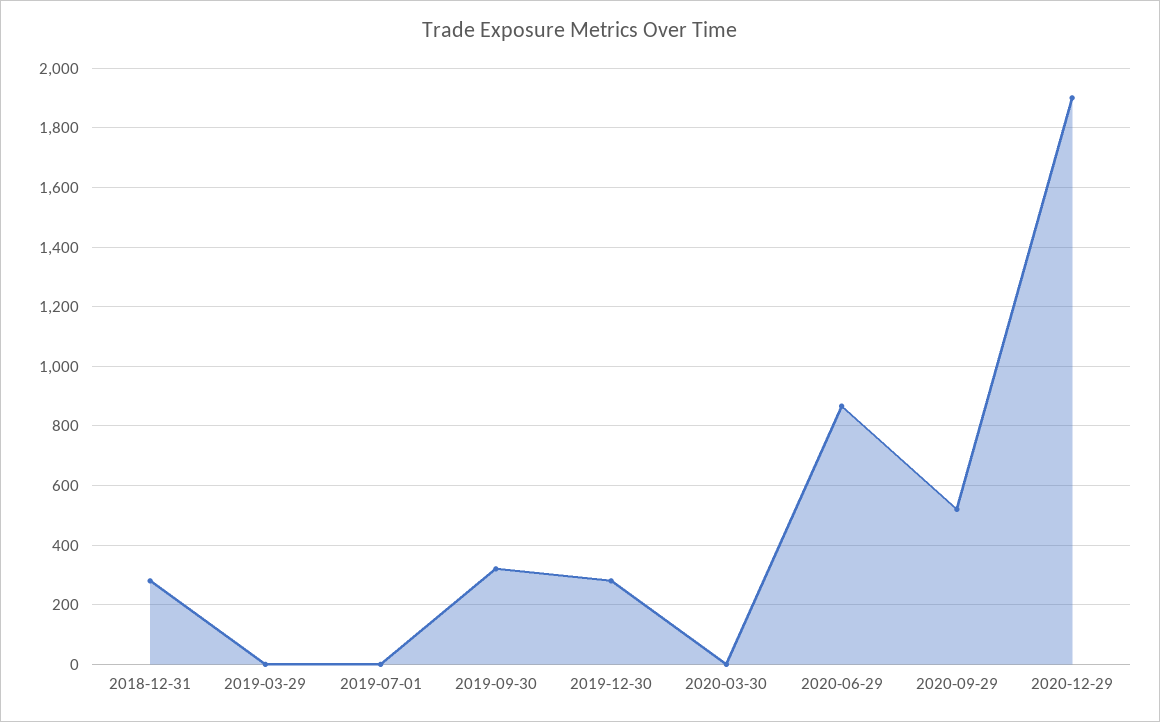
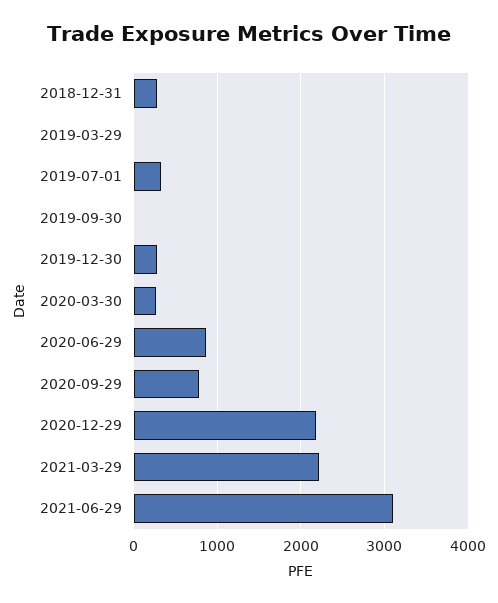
2019-07-01: 0 -> 300
2019-09-30: 325 -> 0
2020-03-30: 0 -> 300
2020-09-29: 525 -> 800
2020-12-29: 1900 -> 2200
2021-03-29: none -> 2200
2021-06-29: none -> 3100

